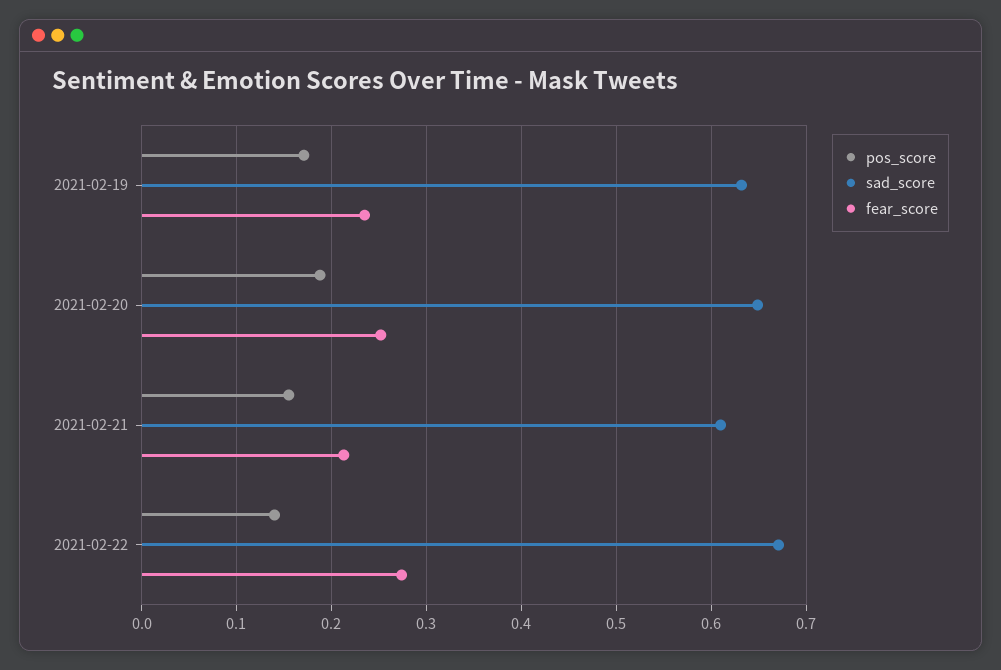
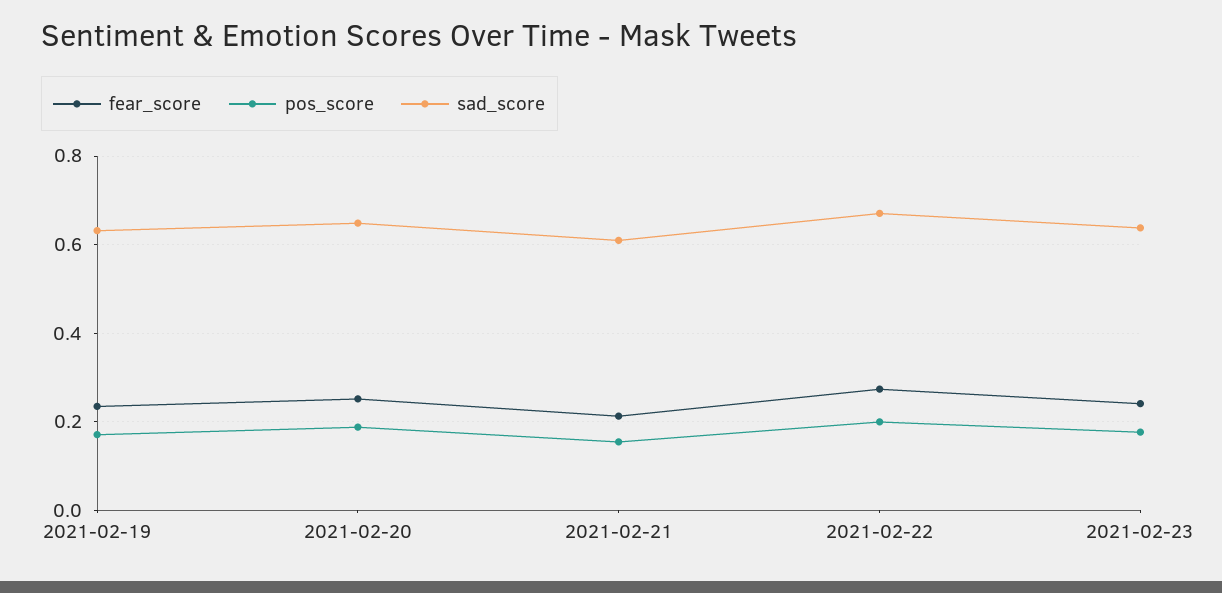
pos_score, 2021-02-22: 0.14 -> 0.2
fear_score, 2021-02-23: none -> 0.24
pos_score, 2021-02-23: none -> 0.18
sad_score, 2021-02-23: none -> 0.64

